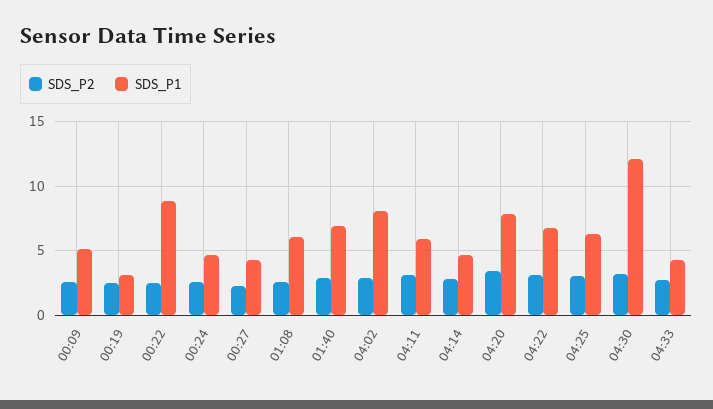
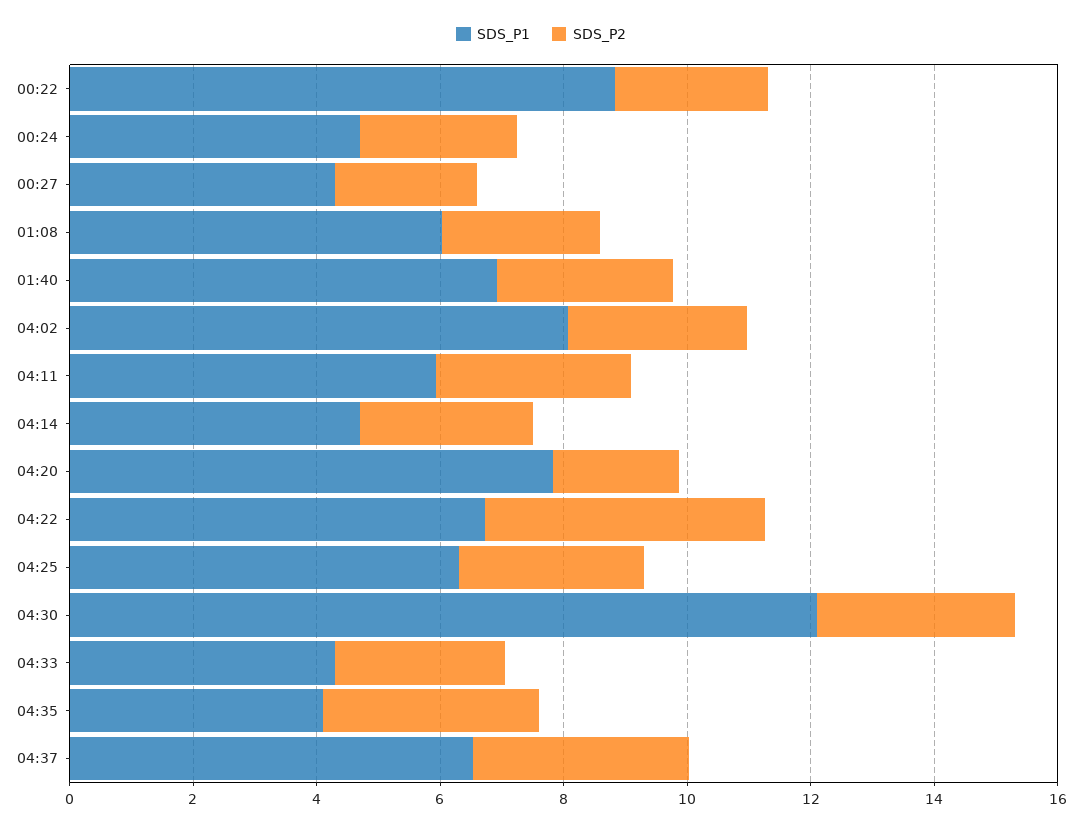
SDS_P2, 00:09: 2.5 -> none
SDS_P1, 00:09: 5 -> none
SDS_P2, 00:19: 2.5 -> none
SDS_P1, 00:19: 3 -> none
SDS_P2, 04:20: 3.5 -> 2
SDS_P2, 04:22: 3 -> 4.5
SDS_P1, 04:35: none -> 4
SDS_P2, 04:35: none -> 3.5
SDS_P1, 04:37: none -> 6.5
SDS_P2, 04:37: none -> 3.5

